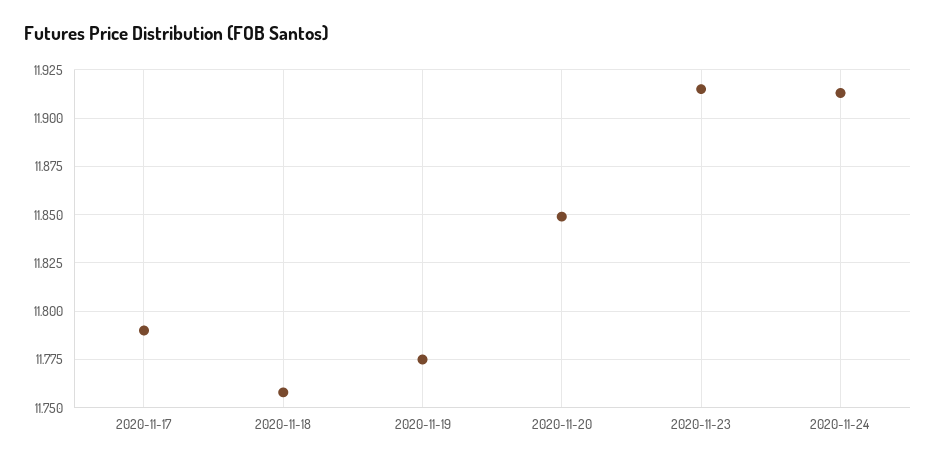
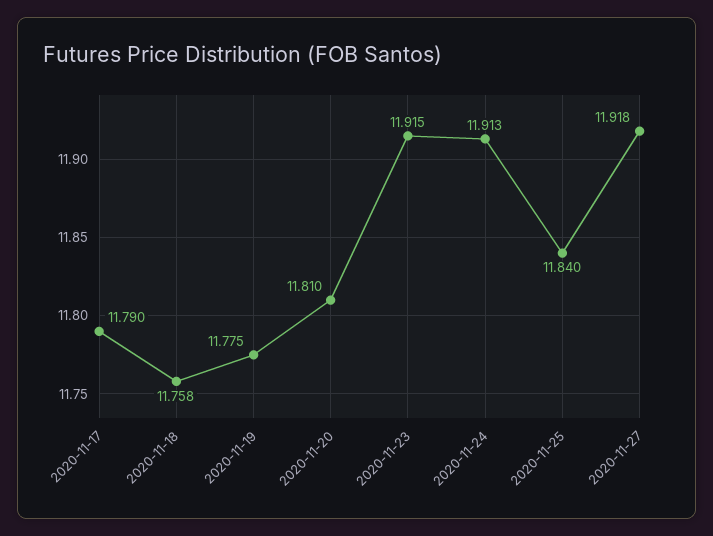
2020-11-20: 11.85 -> 11.81
2020-11-25: none -> 11.84
2020-11-27: none -> 11.918

